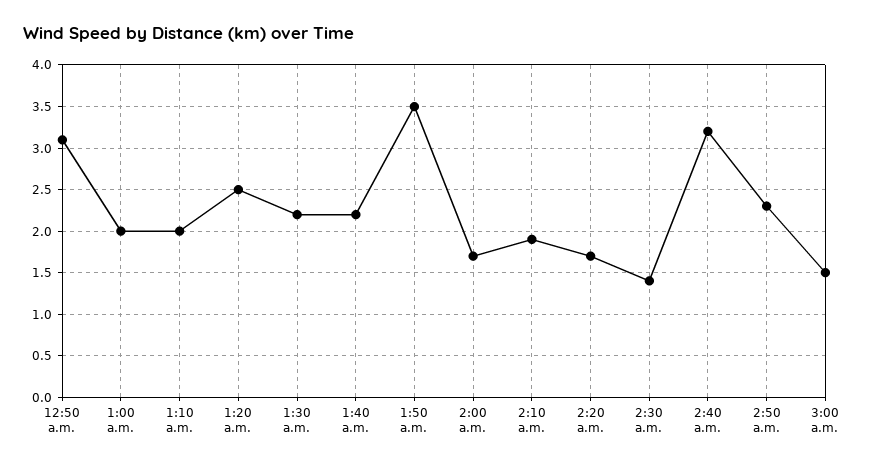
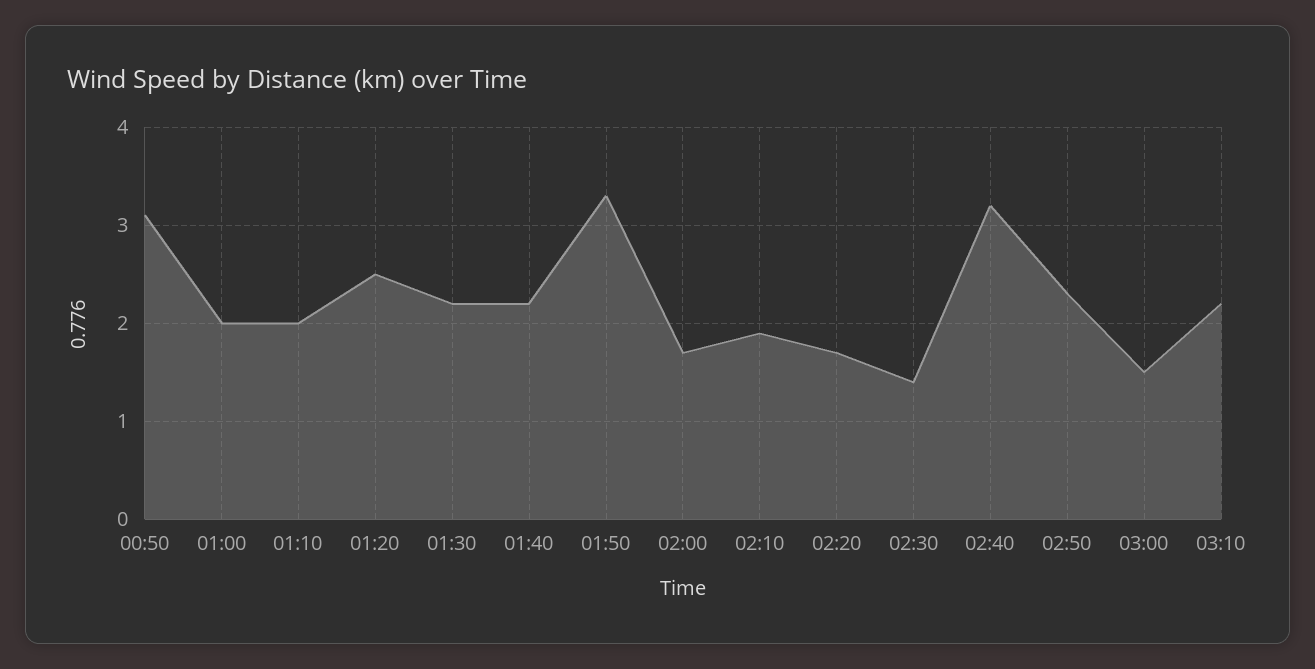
1:50 a.m.: 3.5 -> 3.3
03:10: none -> 2.2

